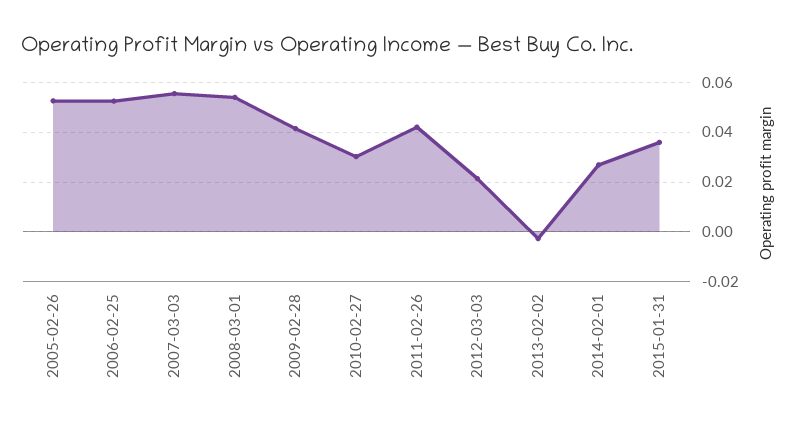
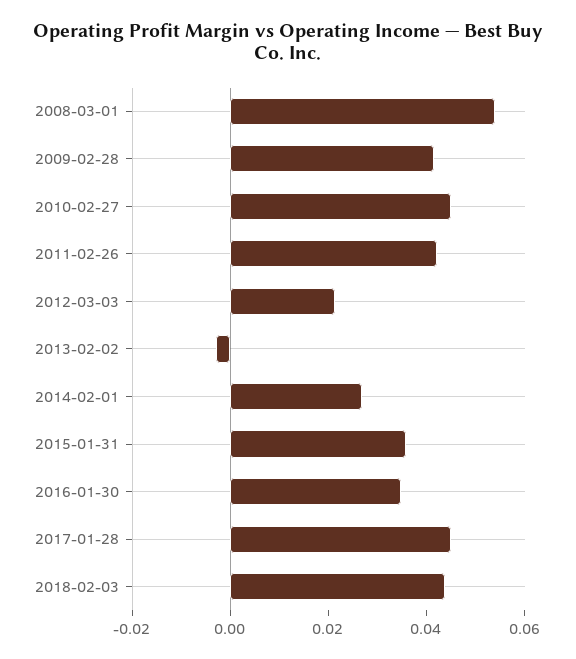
2005-02-26: 0.0525 -> none
2006-02-25: 0.0525 -> none
2007-03-03: 0.055 -> none
2010-02-27: 0.03 -> 0.045
2016-01-30: none -> 0.035
2017-01-28: none -> 0.045
2018-02-03: none -> 0.045

